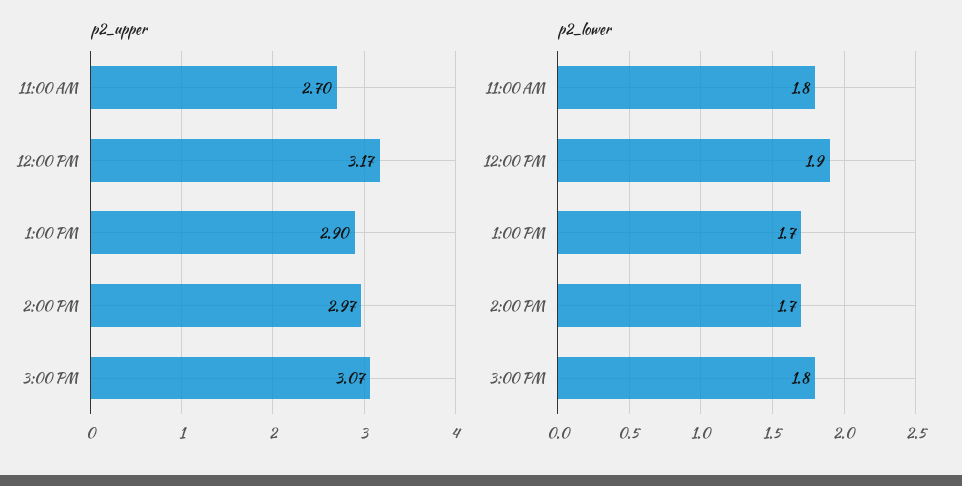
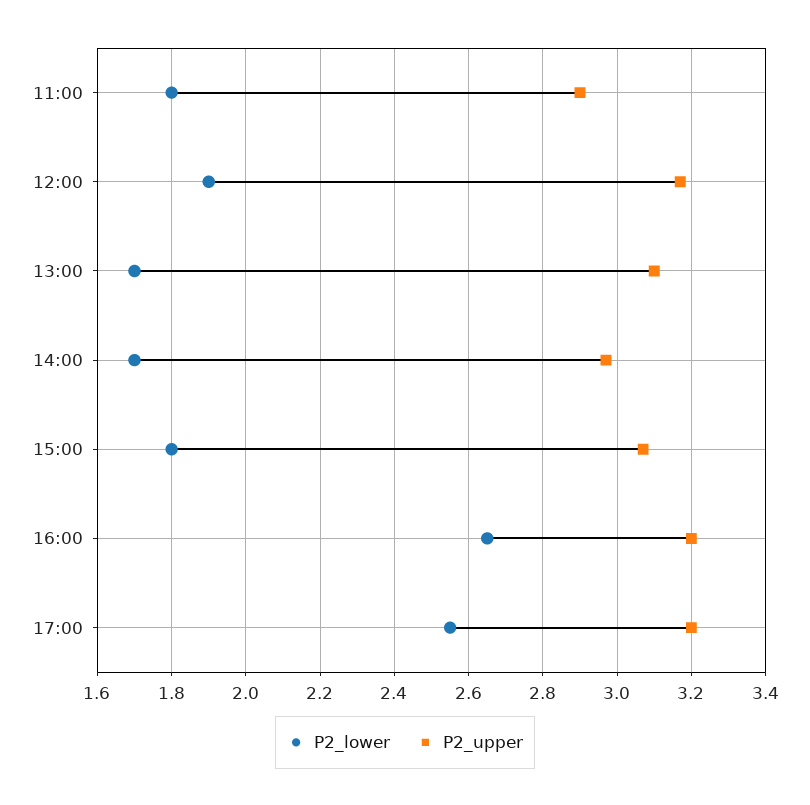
p2_upper, 11:00 AM: 2.7 -> 2.9
p2_upper, 1:00 PM: 2.9 -> 3.1
p2_lower, 16:00: none -> 2.65
p2_upper, 16:00: none -> 3.2
p2_lower, 17:00: none -> 2.55
p2_upper, 17:00: none -> 3.2

